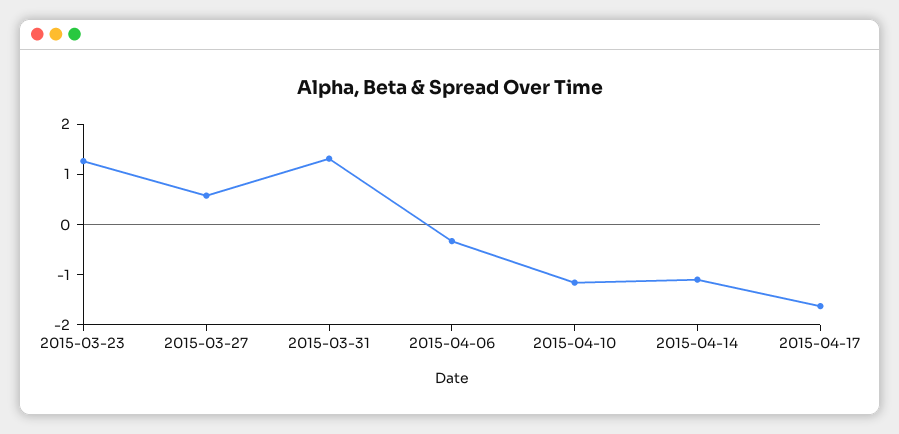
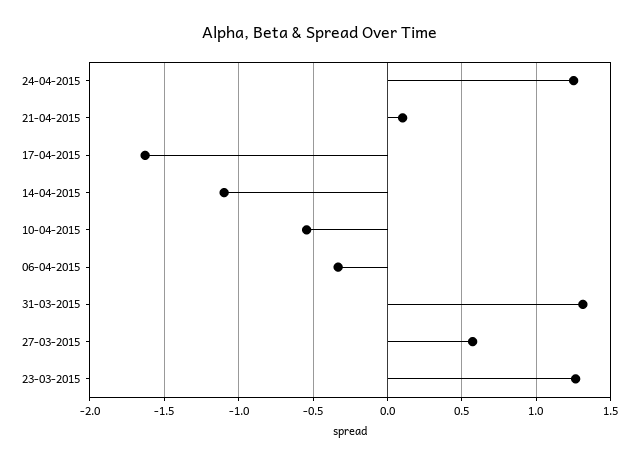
2015-04-10: -1.2 -> -0.55
24-04-2015: none -> 1.25
21-04-2015: none -> 0.1

